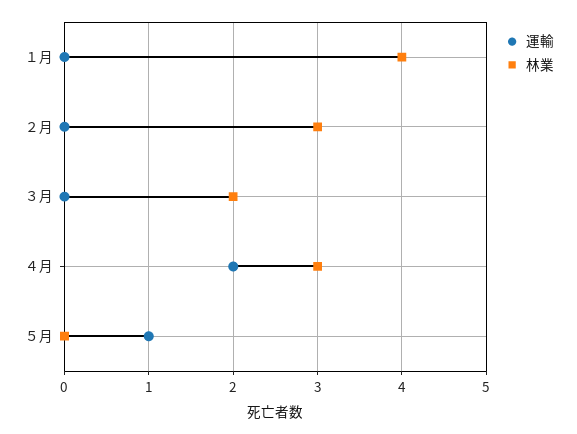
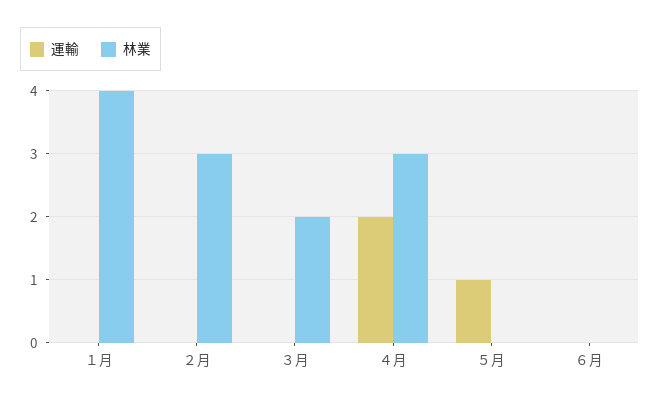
運輸, ６月: none -> 0
林業, ６月: none -> 0

